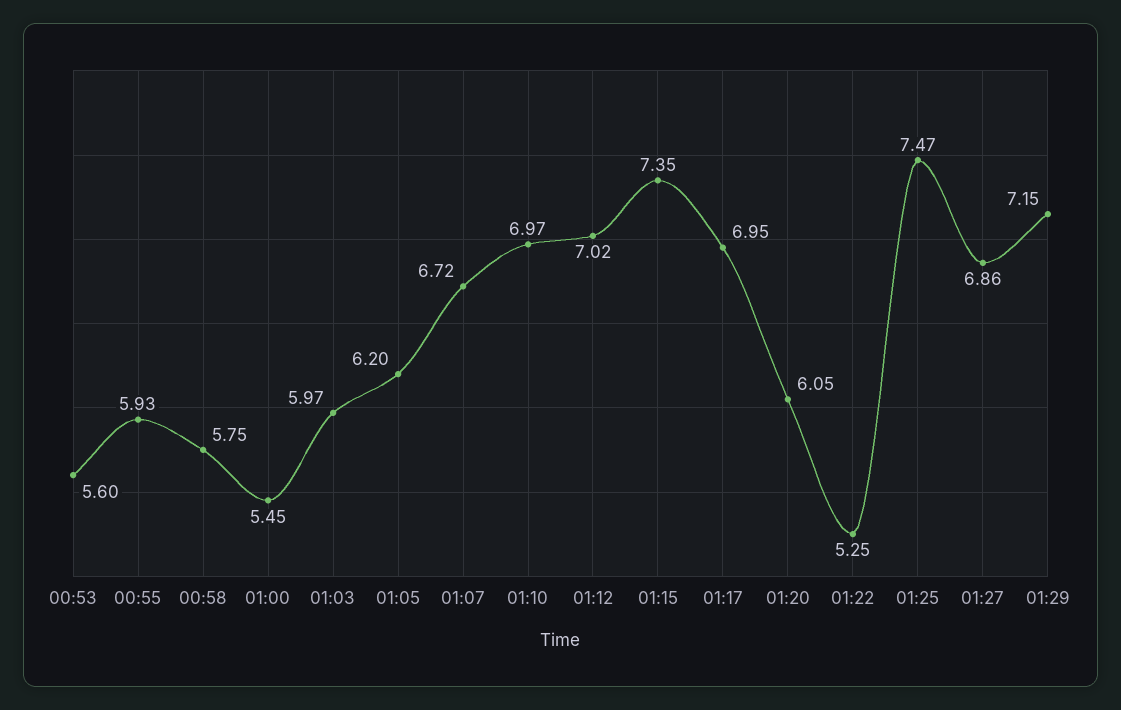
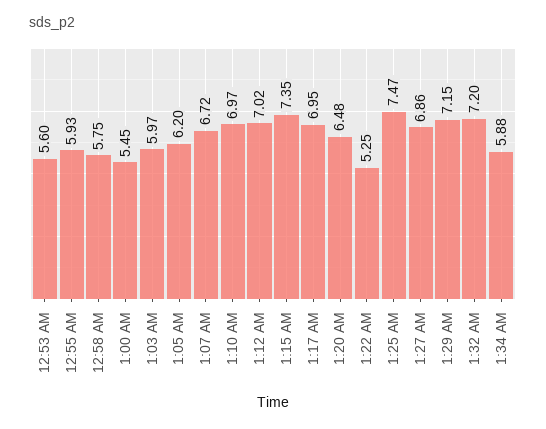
01:20: 6.05 -> 6.48
1:32 AM: none -> 7.2
1:34 AM: none -> 5.88

